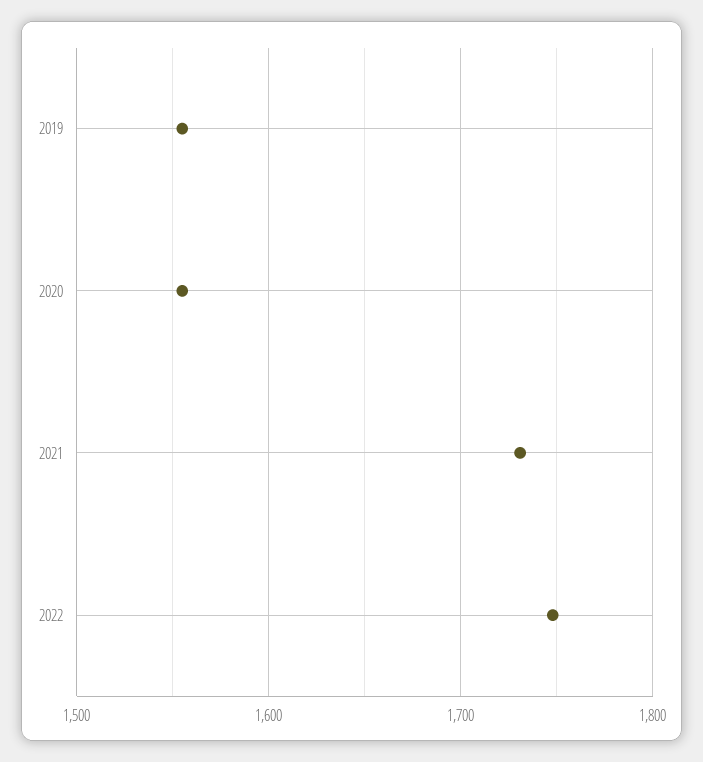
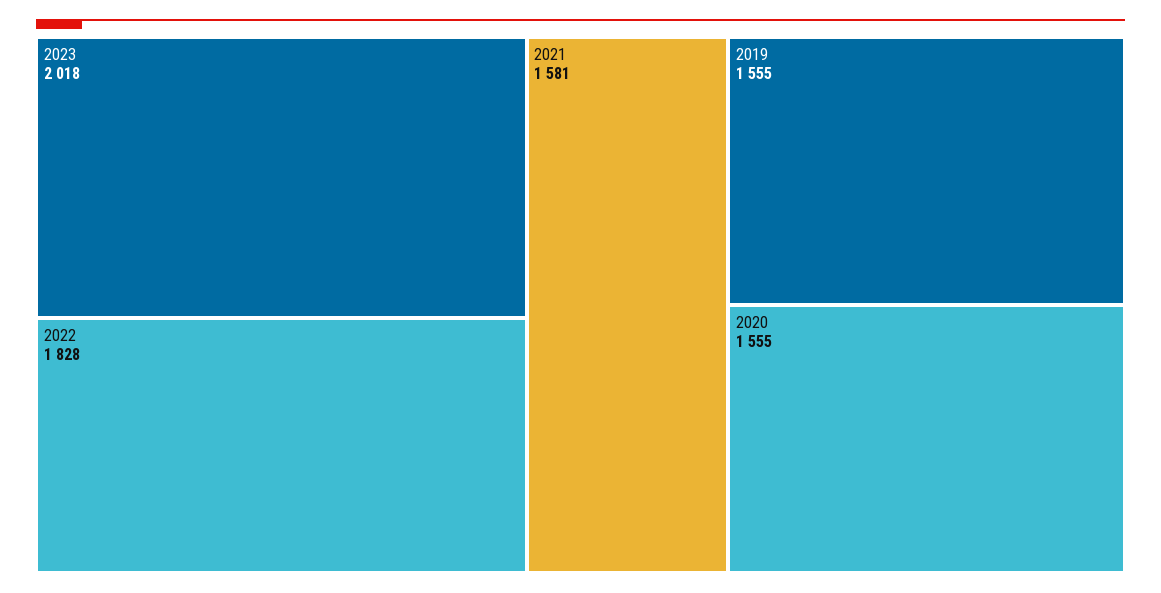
2021: 1730 -> 1581
2022: 1750 -> 1828
2023: none -> 2018

